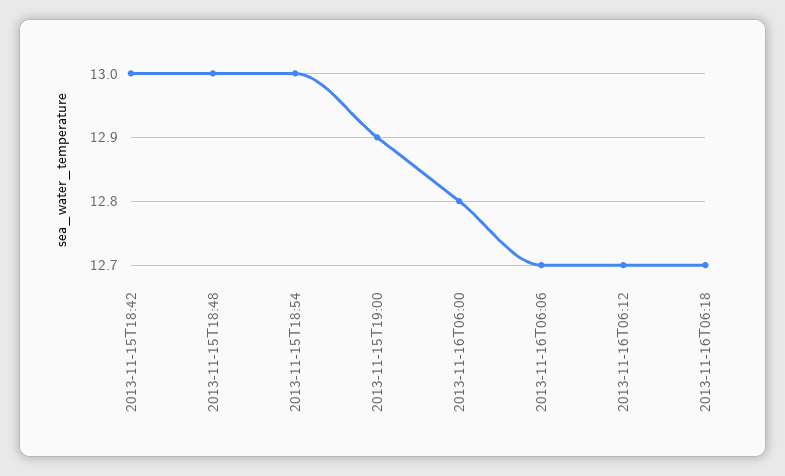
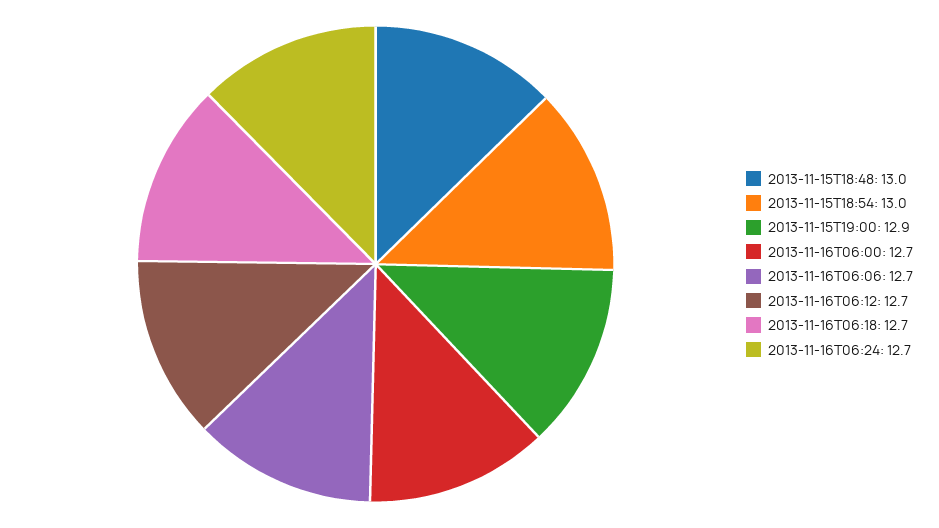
2013-11-15T18:42: 13 -> none
2013-11-16T06:00: 12.8 -> 12.7
2013-11-16T06:24: none -> 12.7

